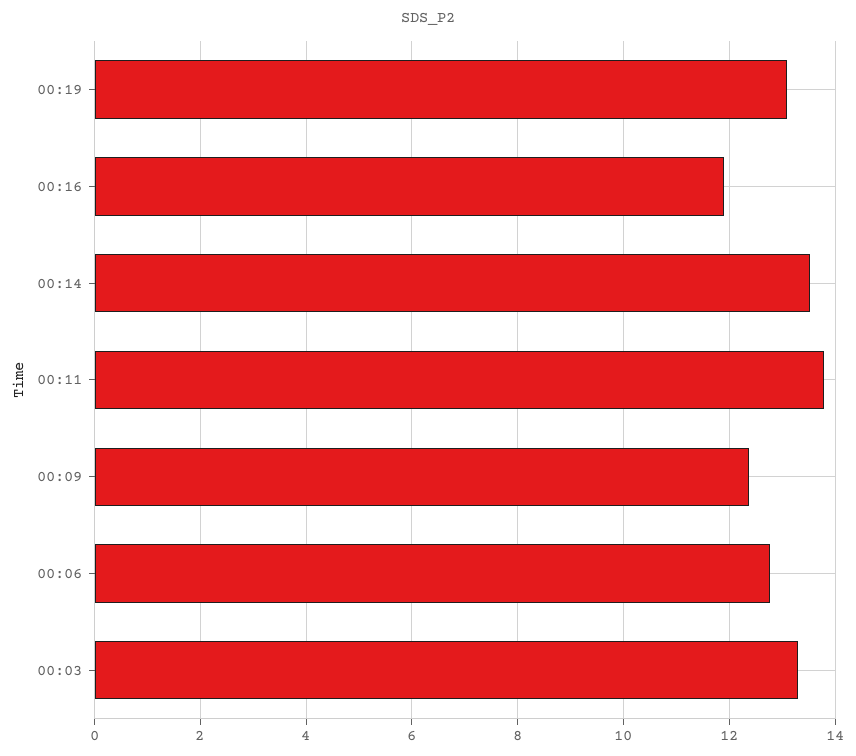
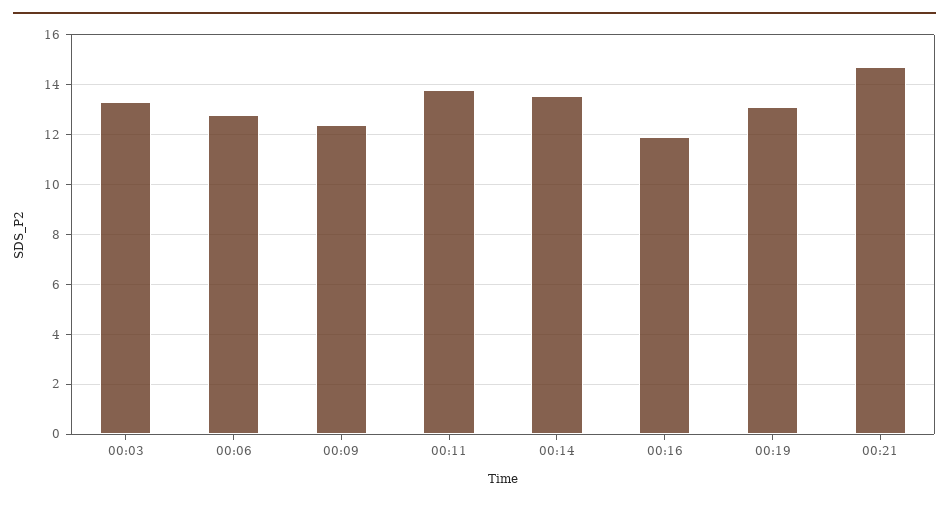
00:21: none -> 14.75

